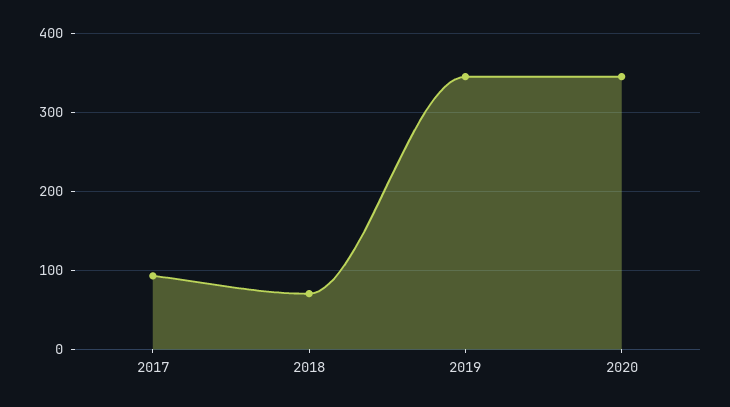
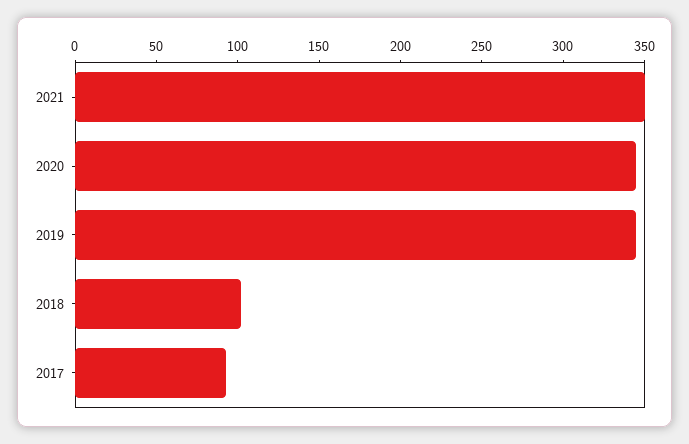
2018: 70 -> 100
2021: none -> 350

